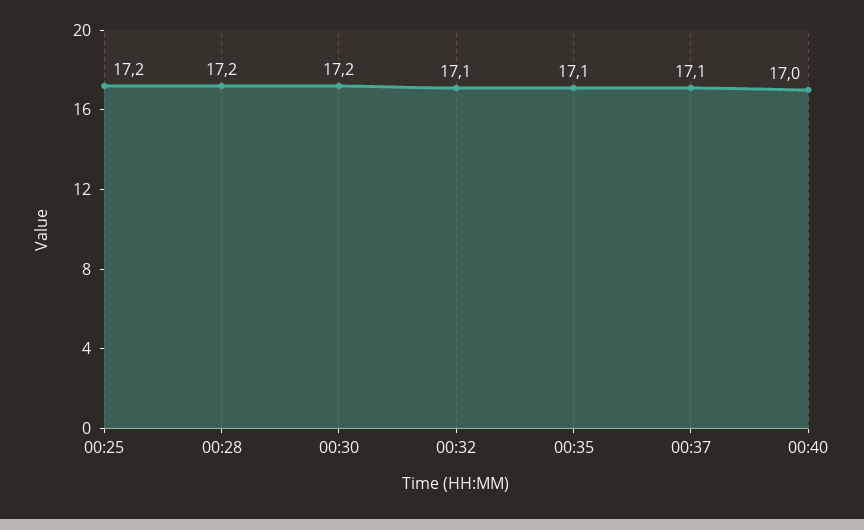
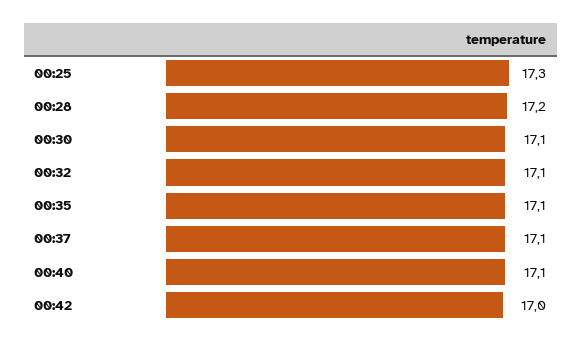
00:25: 17.2 -> 17.3
00:30: 17.2 -> 17.1
00:40: 17 -> 17.1
00:42: none -> 17

